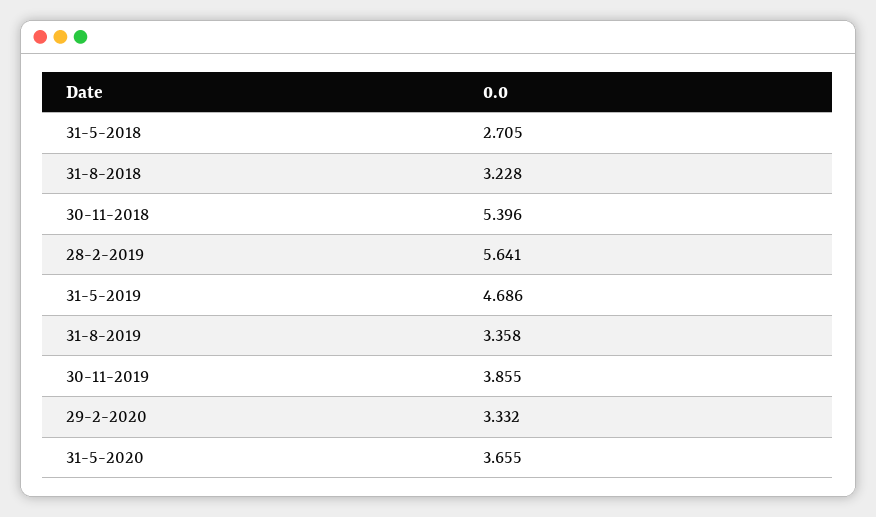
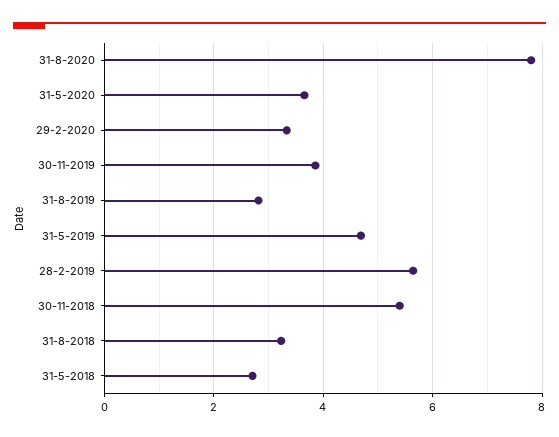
31-8-2019: 3.358 -> 2.8
31-8-2020: none -> 7.8

